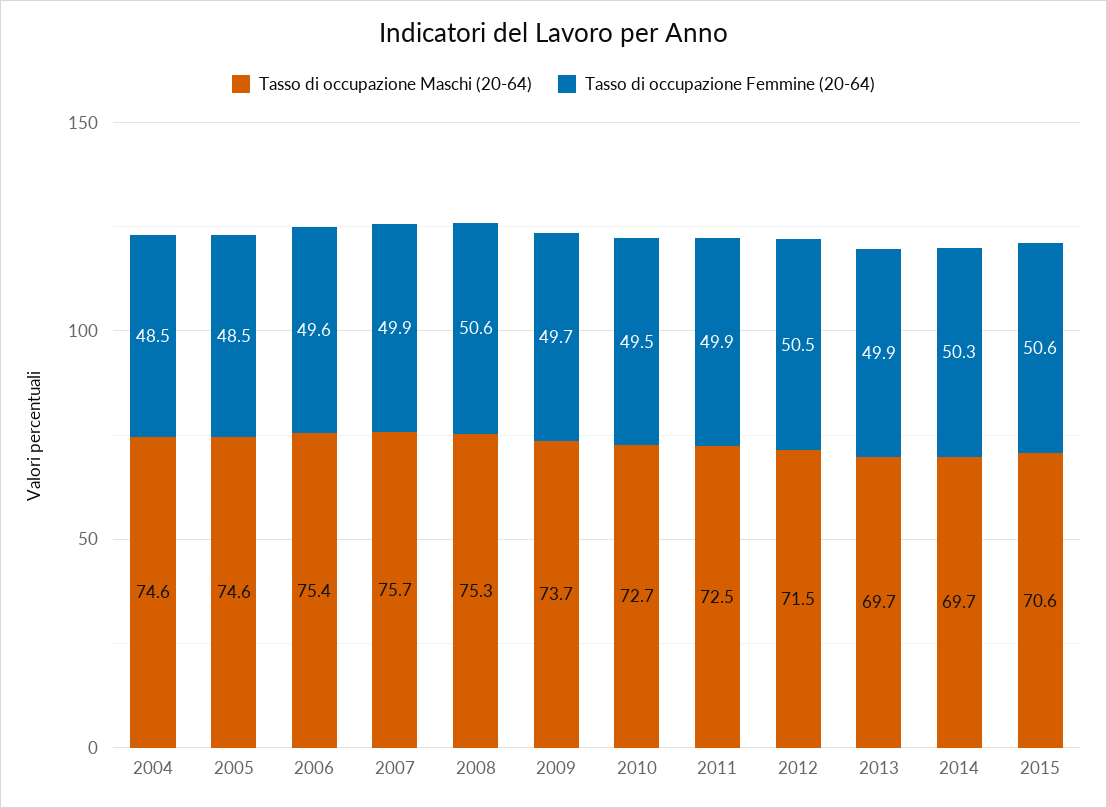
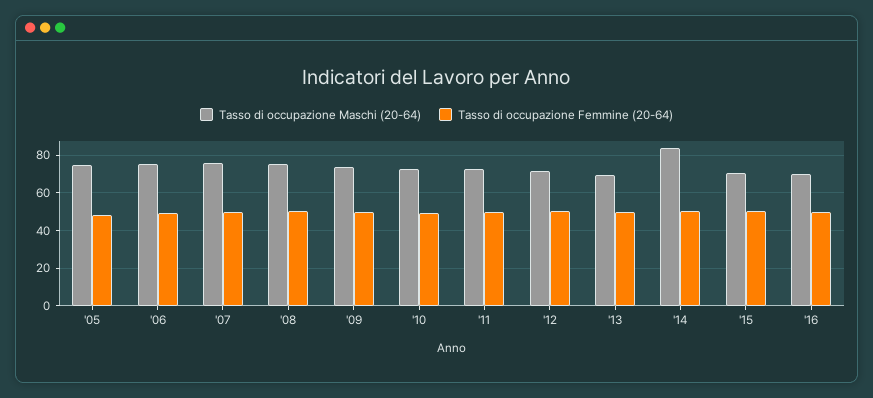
Tasso di occupazione Maschi (20-64), 2004: 74.6 -> none
Tasso di occupazione Femmine (20-64), 2004: 48.5 -> none
Tasso di occupazione Maschi (20-64), 2014: 69.7 -> 85
Tasso di occupazione Maschi (20-64), '16: none -> 70
Tasso di occupazione Femmine (20-64), '16: none -> 50

